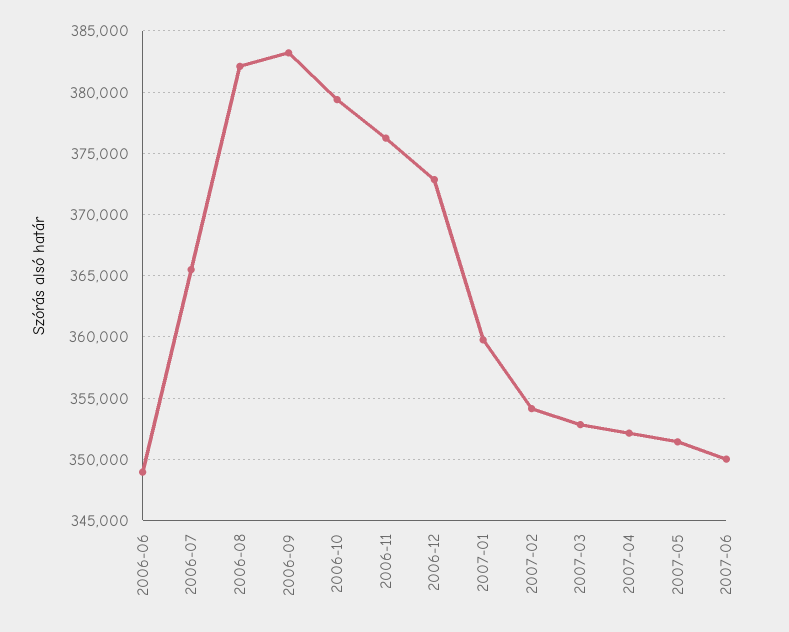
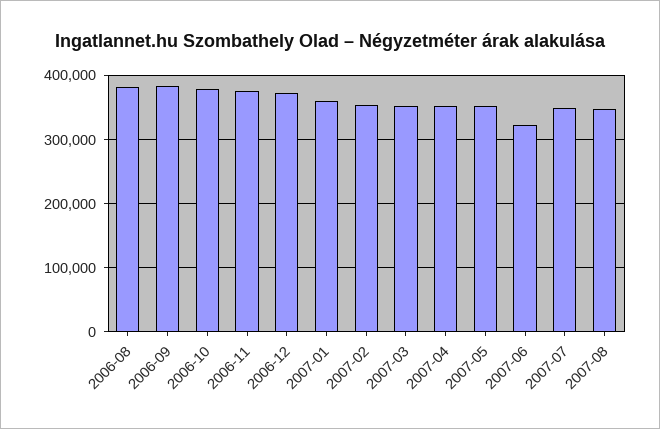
2006-06: 349000 -> none
2006-07: 365500 -> none
2007-06: 350000 -> 320000
2007-07: none -> 350000
2007-08: none -> 350000

